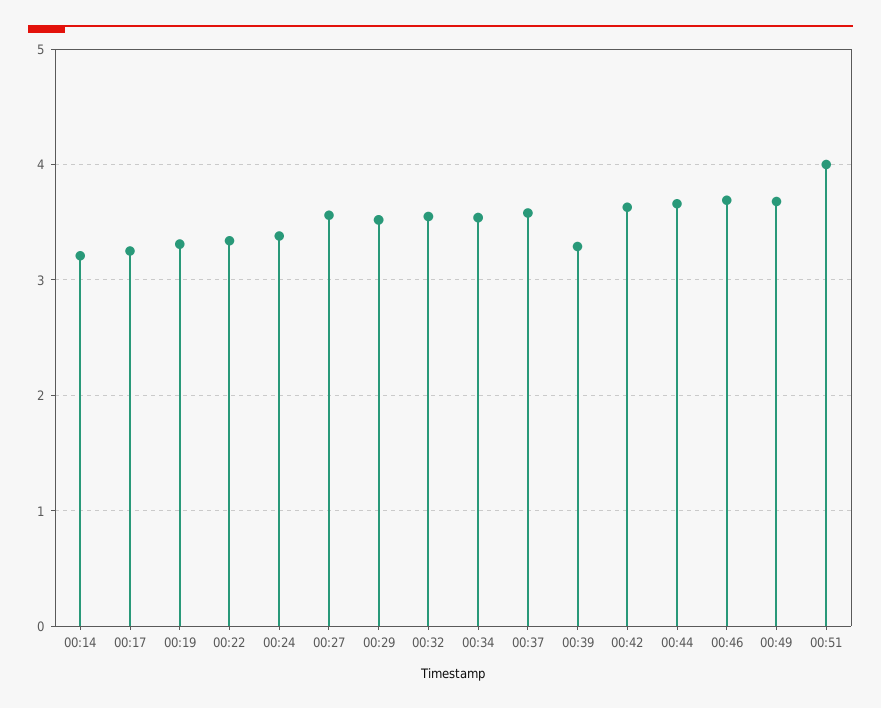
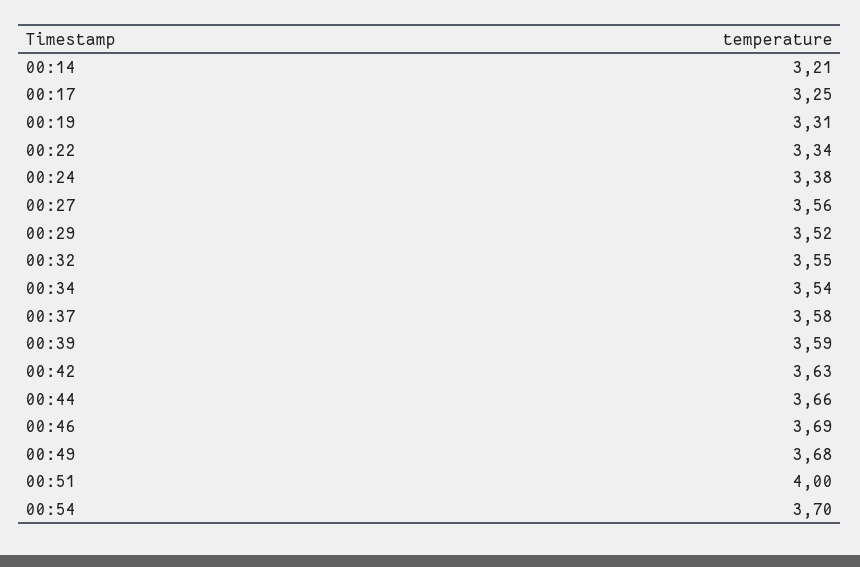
00:39: 3.3 -> 3.59
00:54: none -> 3.7

